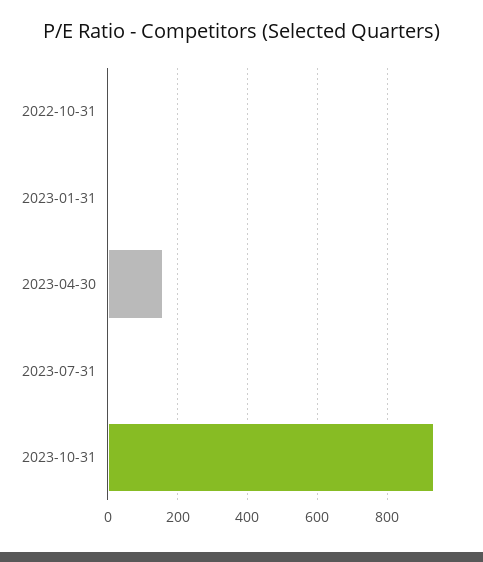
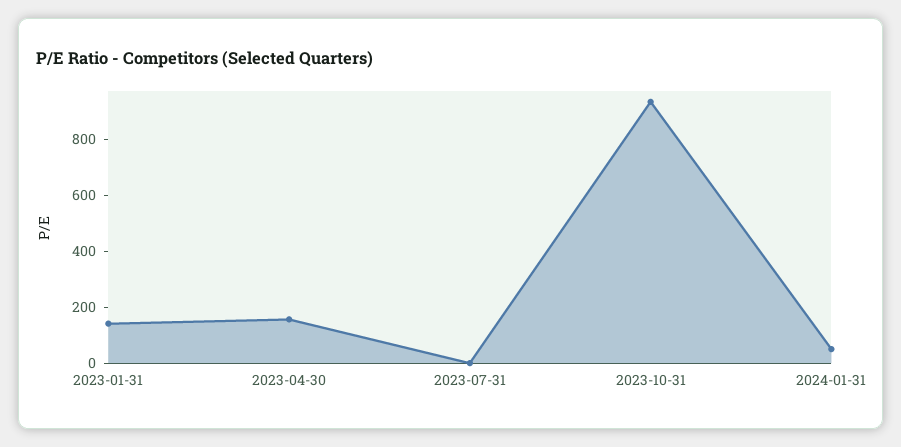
2022-10-31: 0 -> none
2023-01-31: 0 -> 150
2024-01-31: none -> 50

